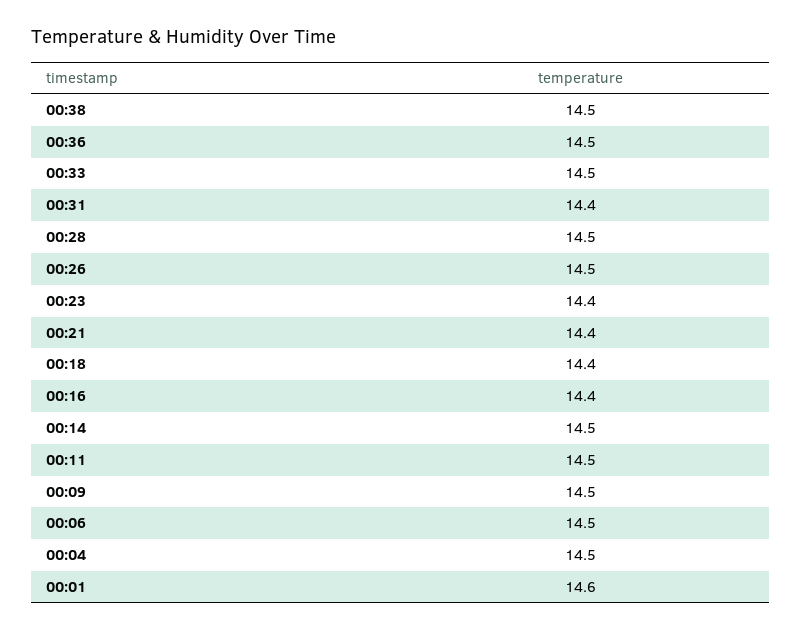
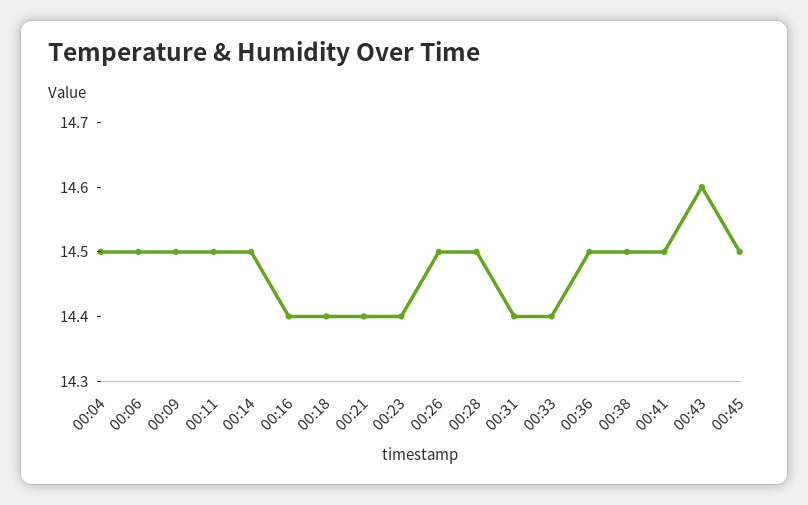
00:33: 14.5 -> 14.4
00:01: 14.6 -> none
00:41: none -> 14.5
00:43: none -> 14.6
00:45: none -> 14.5

